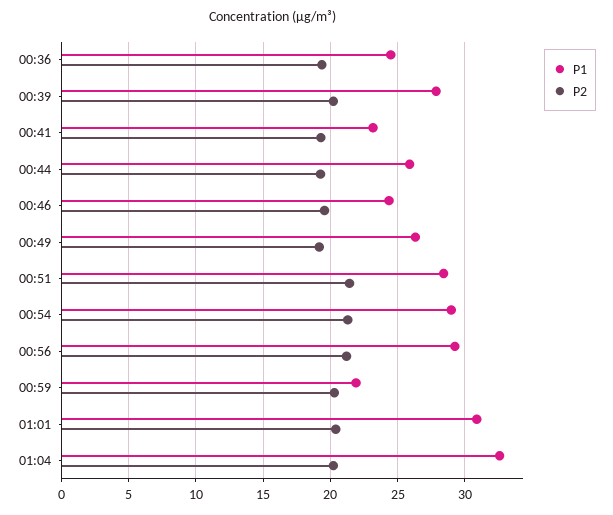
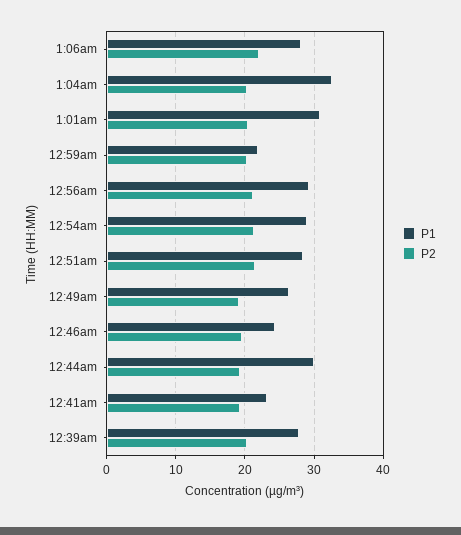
P1, 00:36: 24.5 -> none
P2, 00:36: 19.5 -> none
P1, 00:44: 26 -> 30
P1, 1:06am: none -> 28
P2, 1:06am: none -> 22

